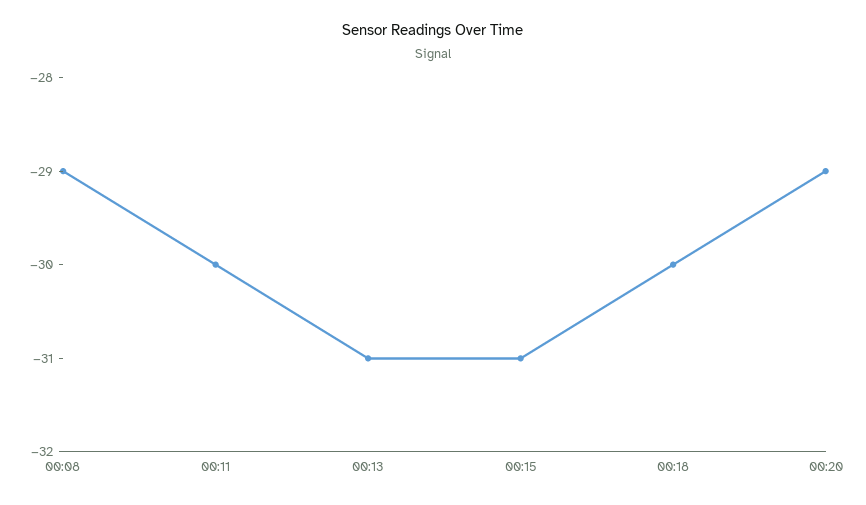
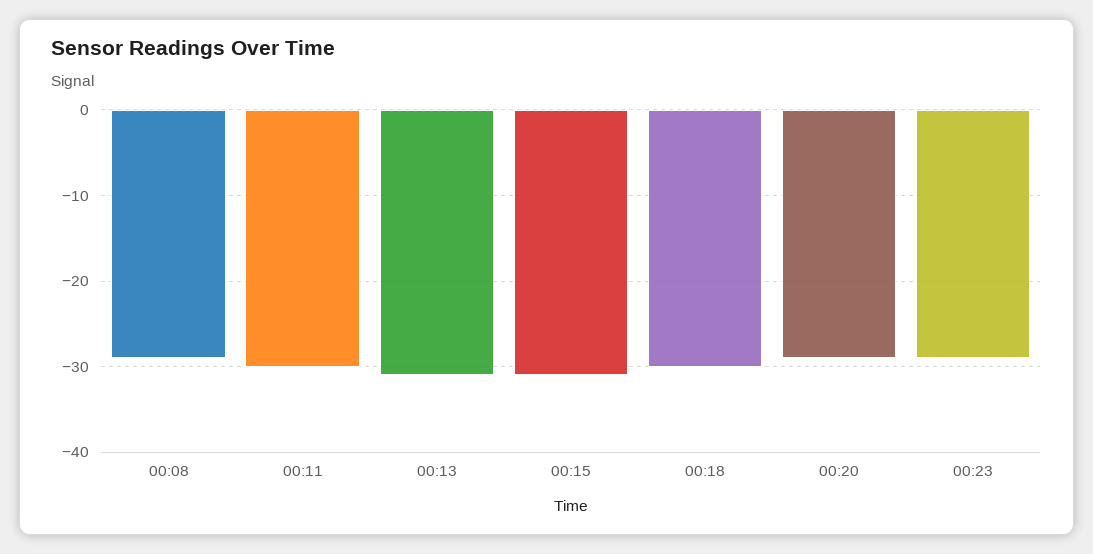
00:23: none -> -29

